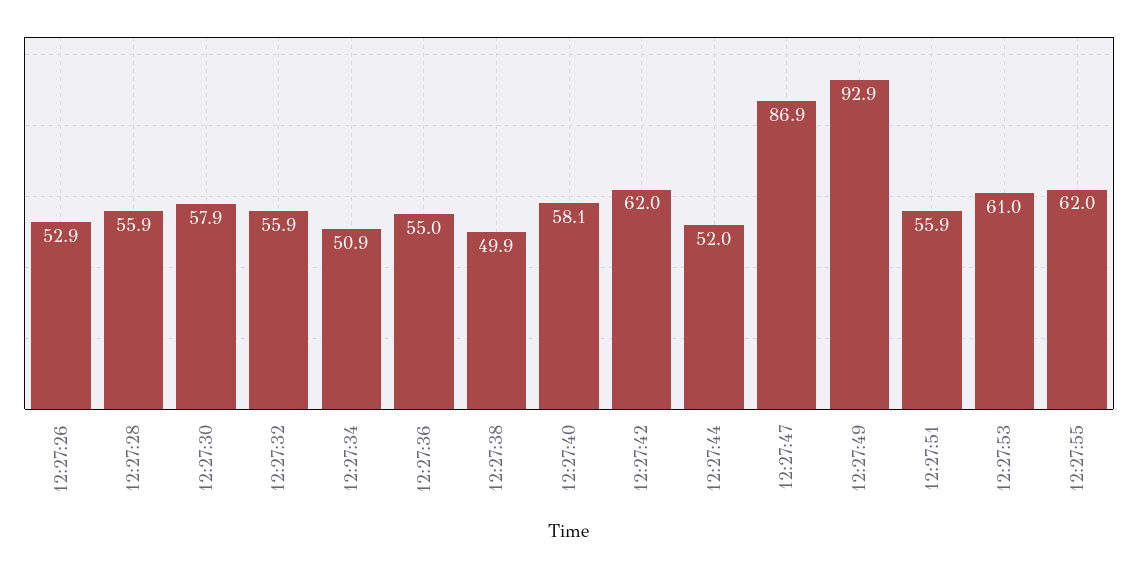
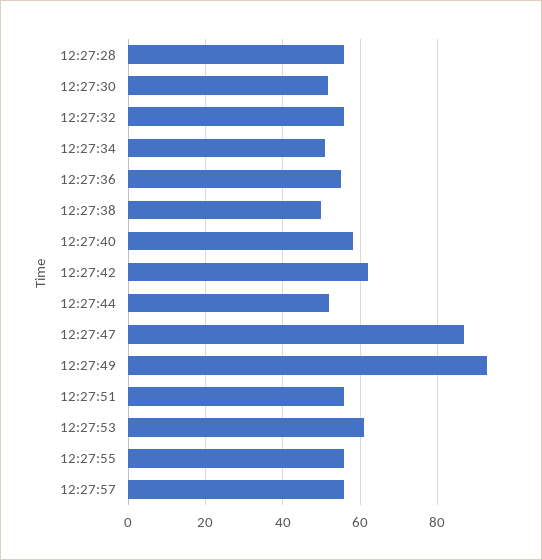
12:27:26: 52.9 -> none
12:27:30: 57.9 -> 52
12:27:55: 62 -> 56
12:27:57: none -> 56

